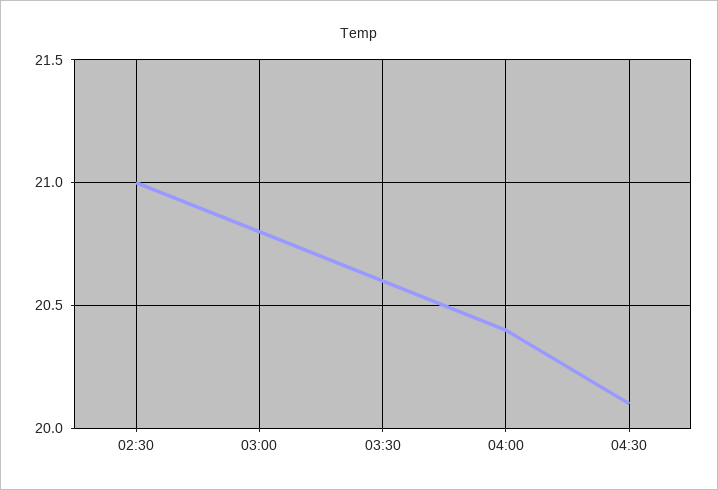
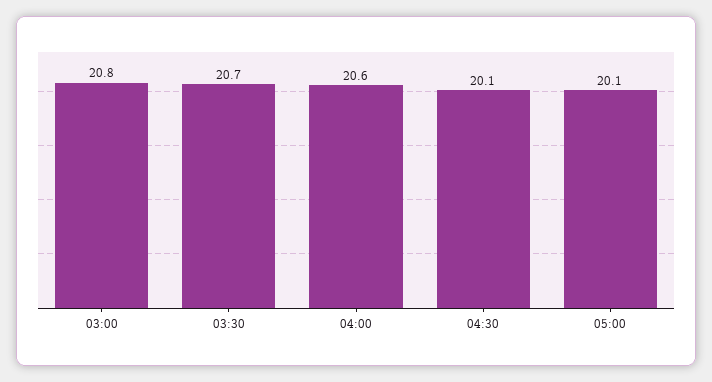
02:30: 21 -> none
03:30: 20.6 -> 20.7
04:00: 20.4 -> 20.6
05:00: none -> 20.1

